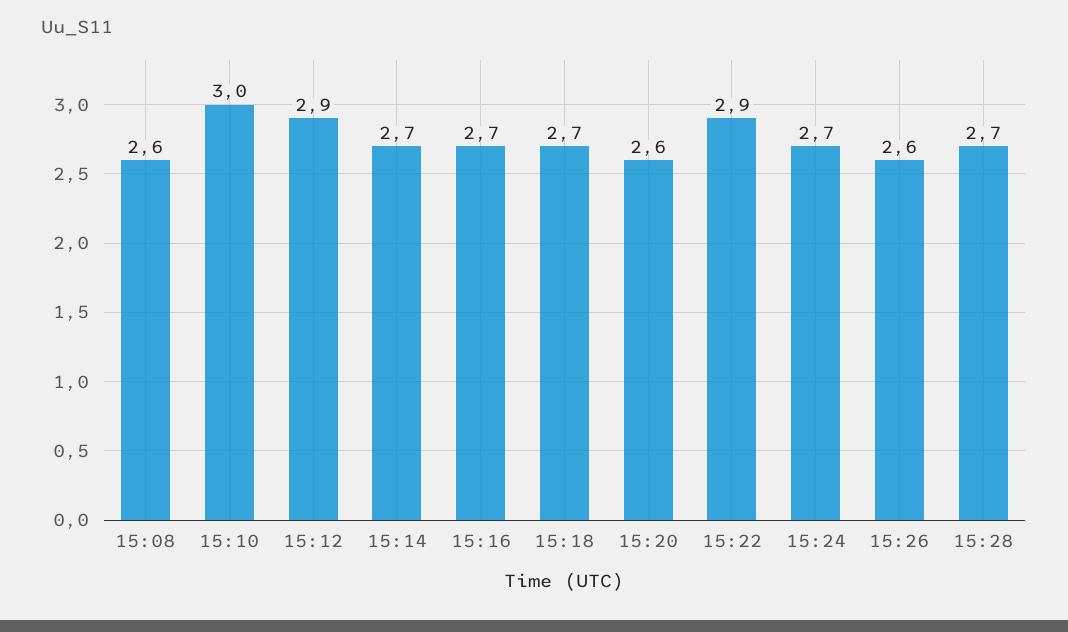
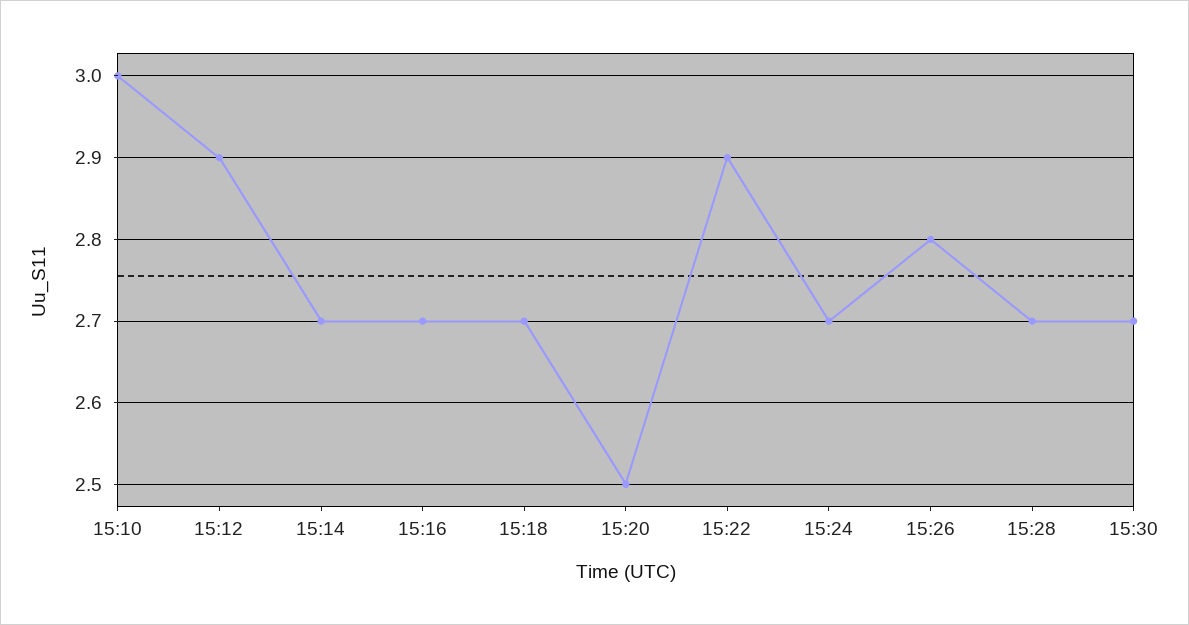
15:08: 2.6 -> none
15:20: 2.6 -> 2.5
15:26: 2.6 -> 2.8
15:30: none -> 2.7

